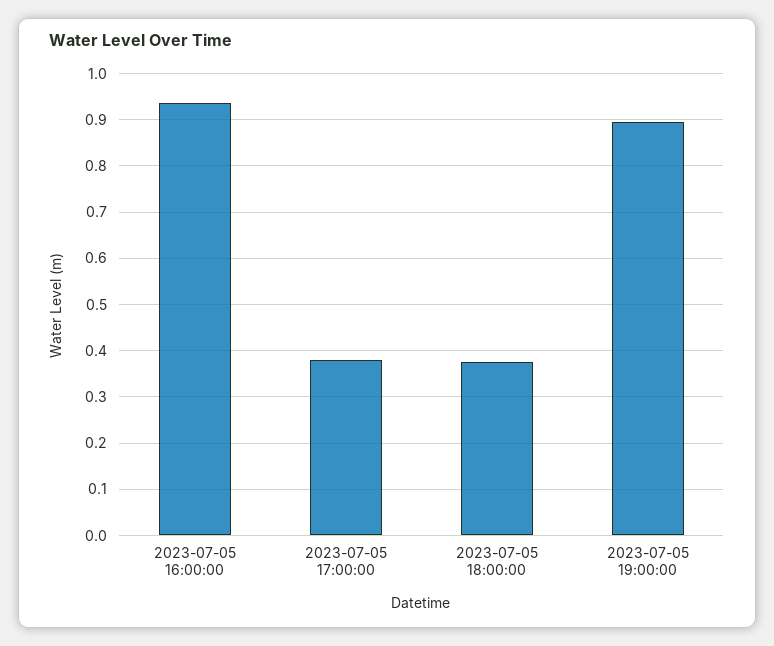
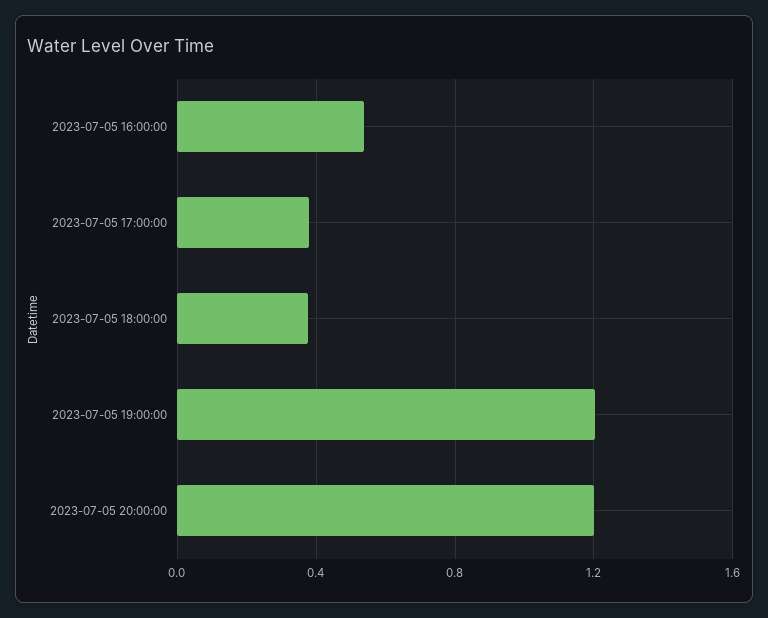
2023-07-05 16:00:00: 0.94 -> 0.55
2023-07-05 19:00:00: 0.9 -> 1.2
2023-07-05 20:00:00: none -> 1.2

